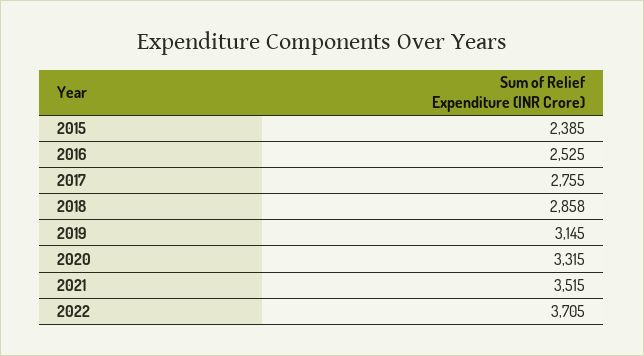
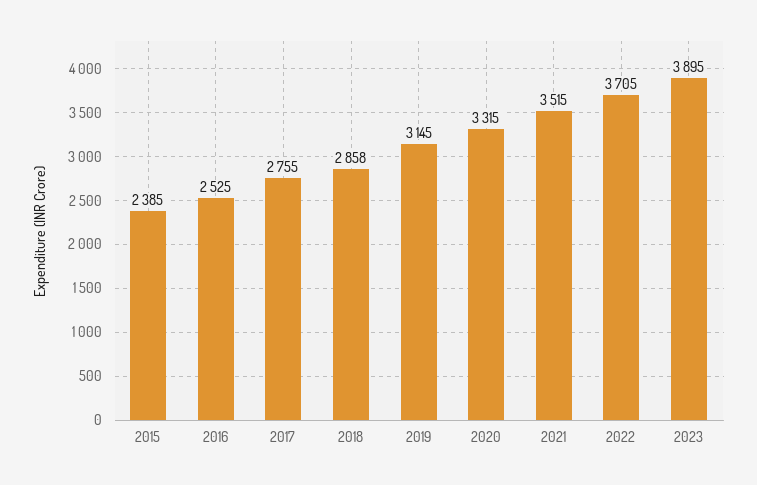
2023: none -> 3895

